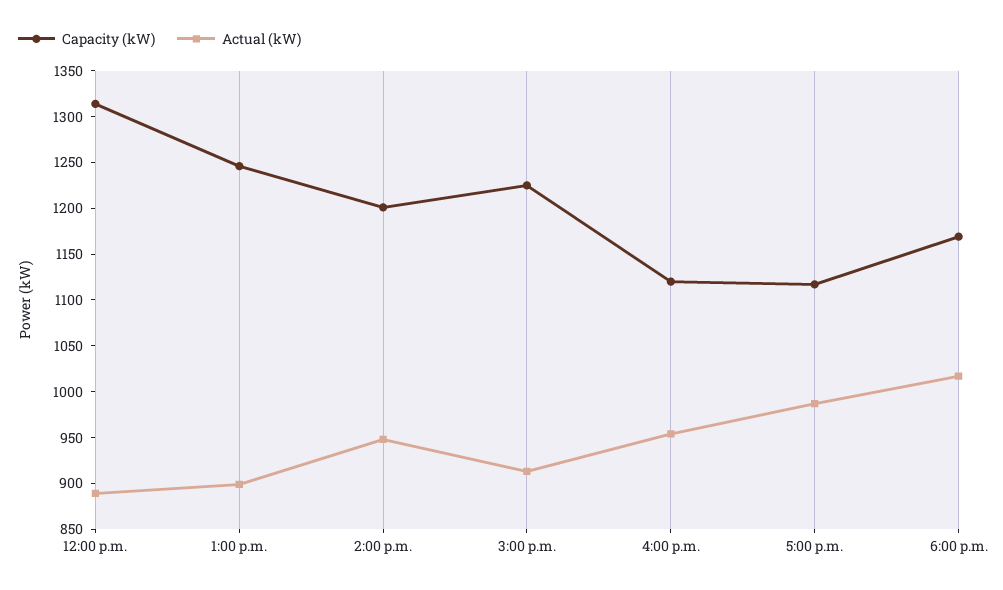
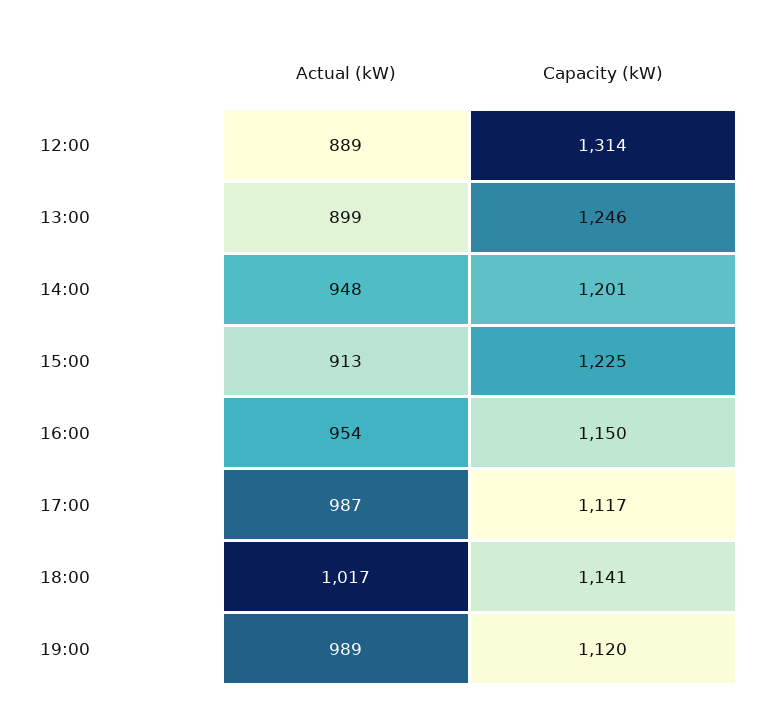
Capacity (kW), 4:00 p.m.: 1120 -> 1150
Capacity (kW), 6:00 p.m.: 1170 -> 1141
Actual (kW), 19:00: none -> 989
Capacity (kW), 19:00: none -> 1120

